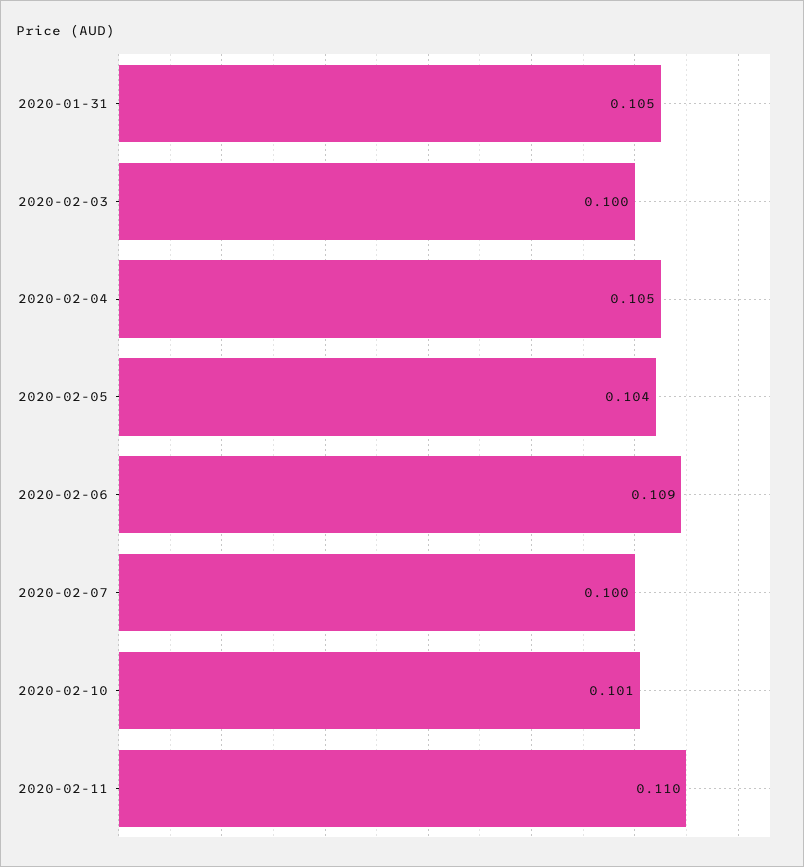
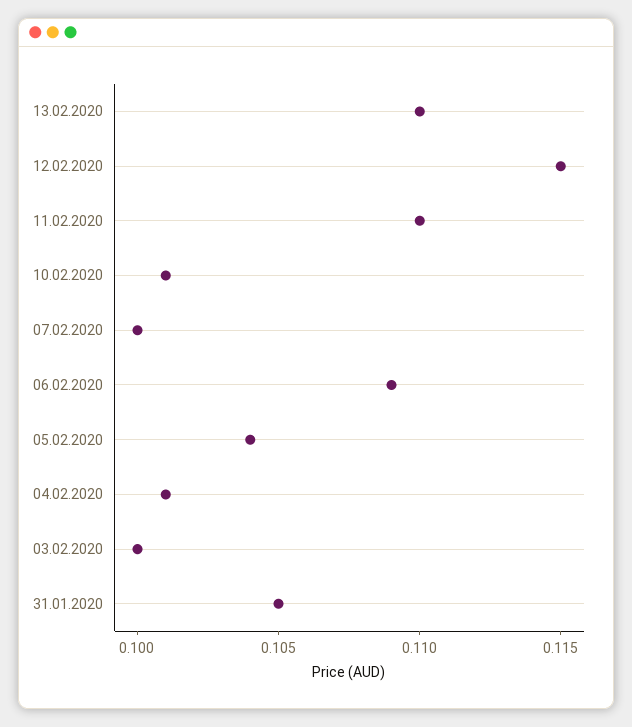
2020-02-04: 0.105 -> 0.101
13.02.2020: none -> 0.11
12.02.2020: none -> 0.115

